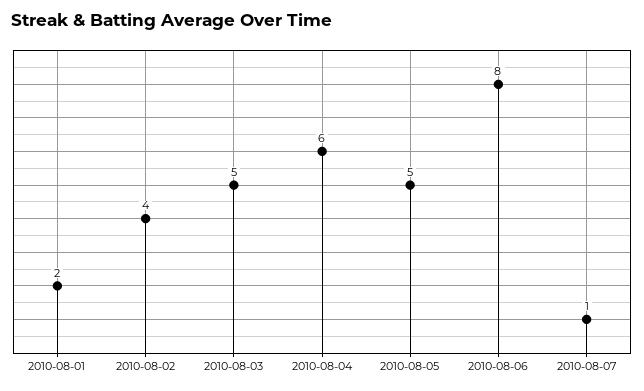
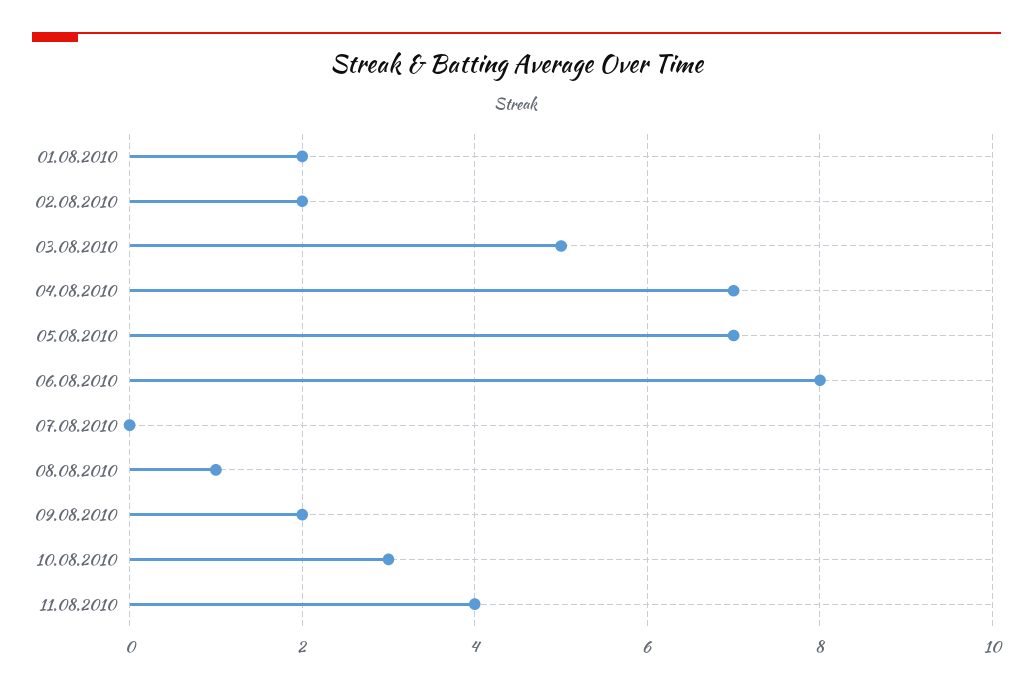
2010-08-02: 4 -> 2
2010-08-04: 6 -> 7
2010-08-05: 5 -> 7
2010-08-07: 1 -> 0
08.08.2010: none -> 1
09.08.2010: none -> 2
10.08.2010: none -> 3
11.08.2010: none -> 4

